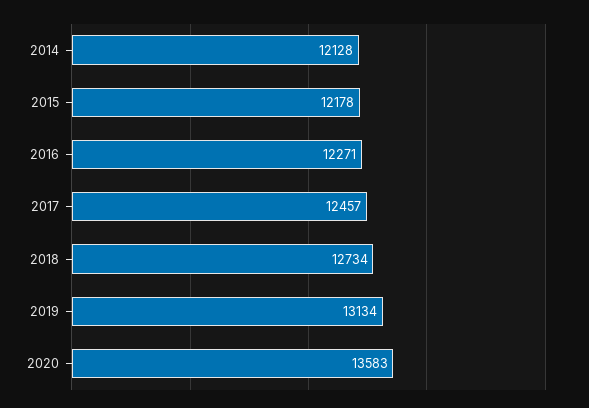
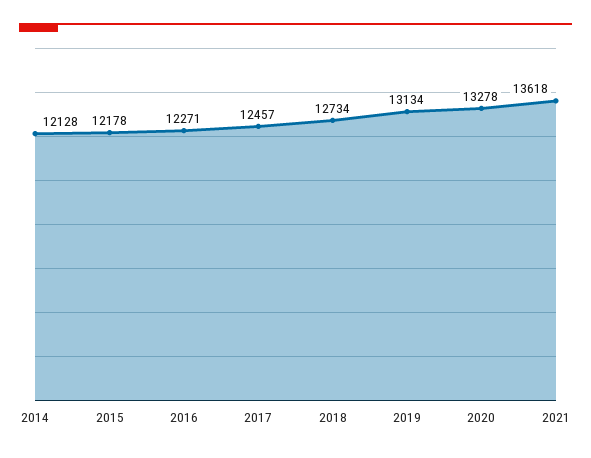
2020: 13583 -> 13278
2021: none -> 13618

